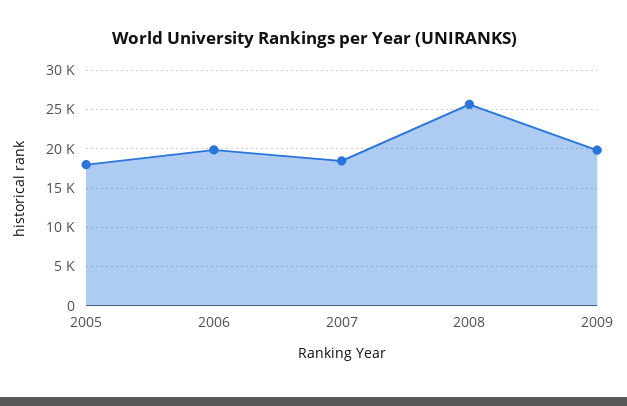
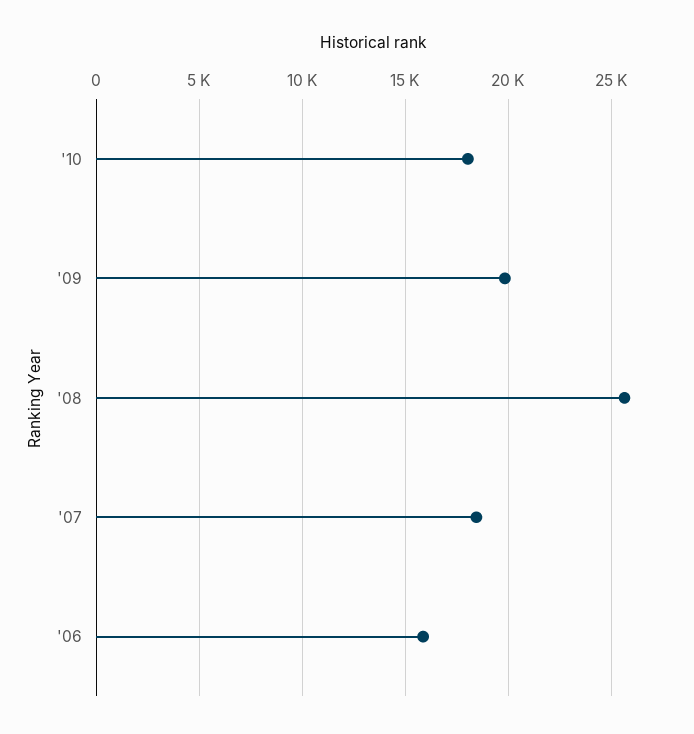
2005: 18000 -> none
2006: 20000 -> 16000
'10: none -> 18000

